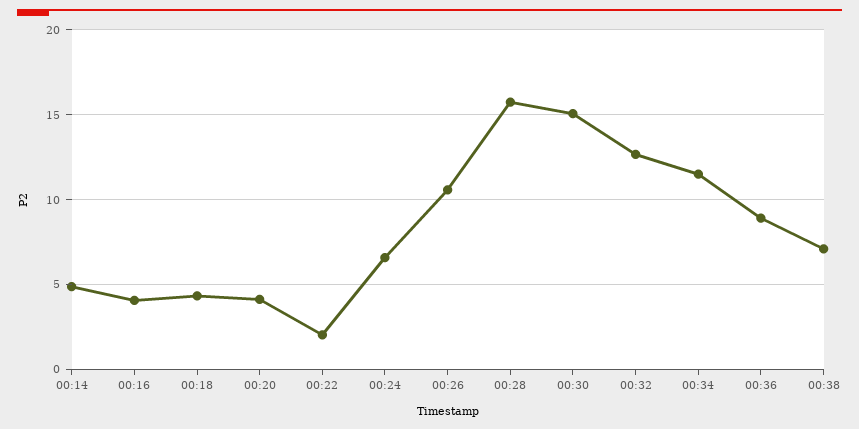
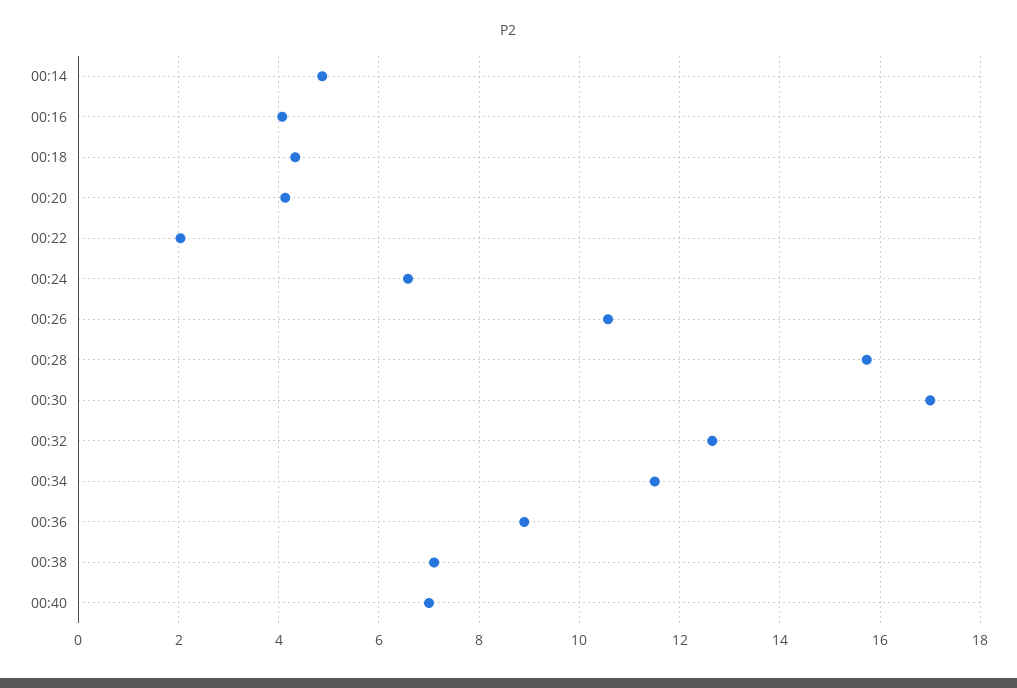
00:30: 15 -> 17
00:40: none -> 7

